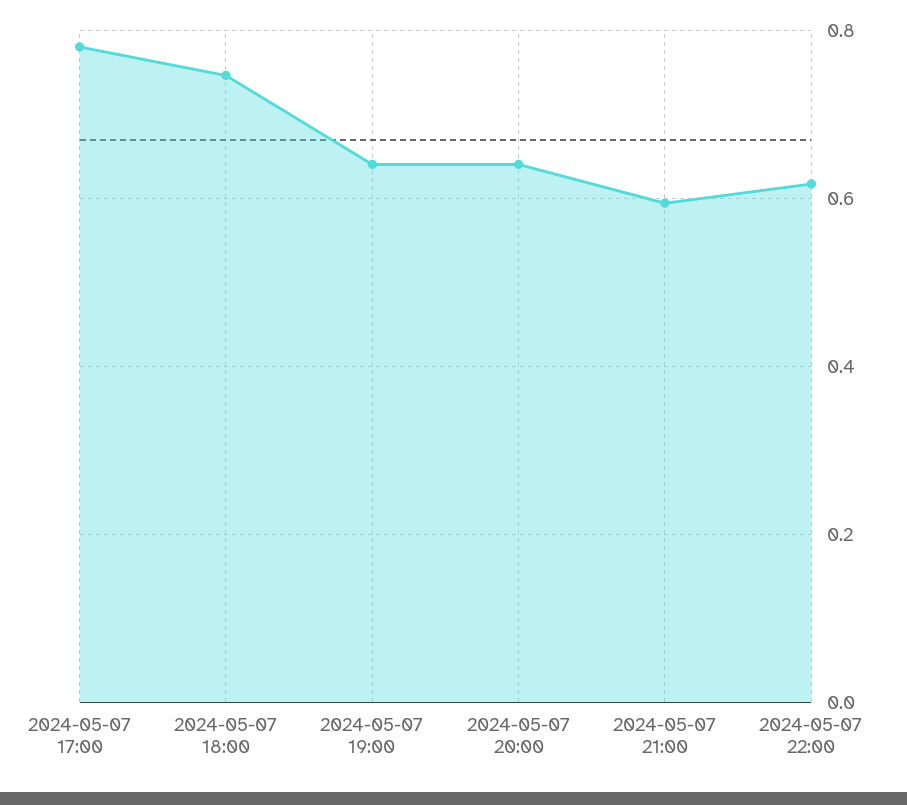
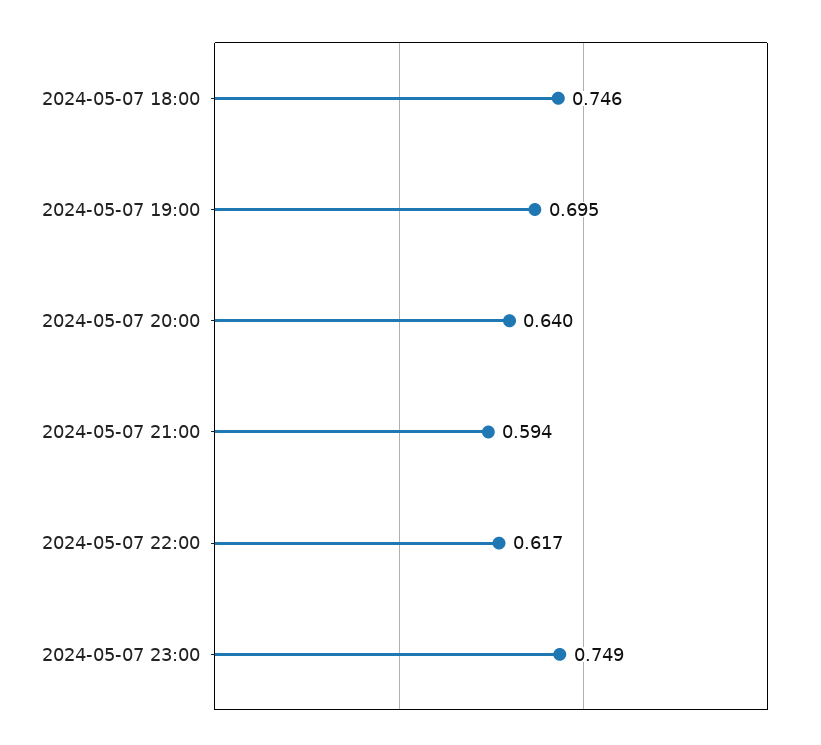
2024-05-07 17:00: 0.78 -> none
2024-05-07 19:00: 0.64 -> 0.695
2024-05-07 23:00: none -> 0.749

